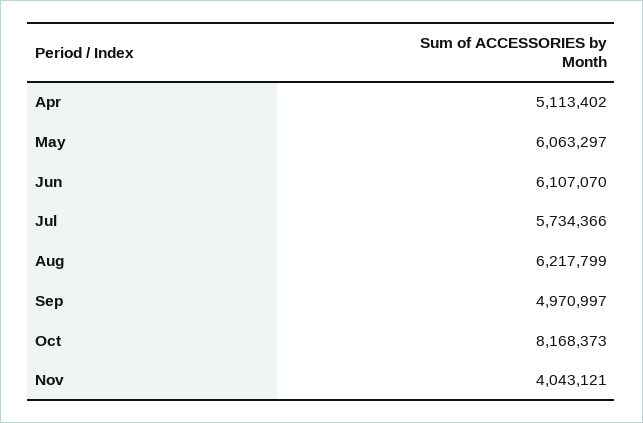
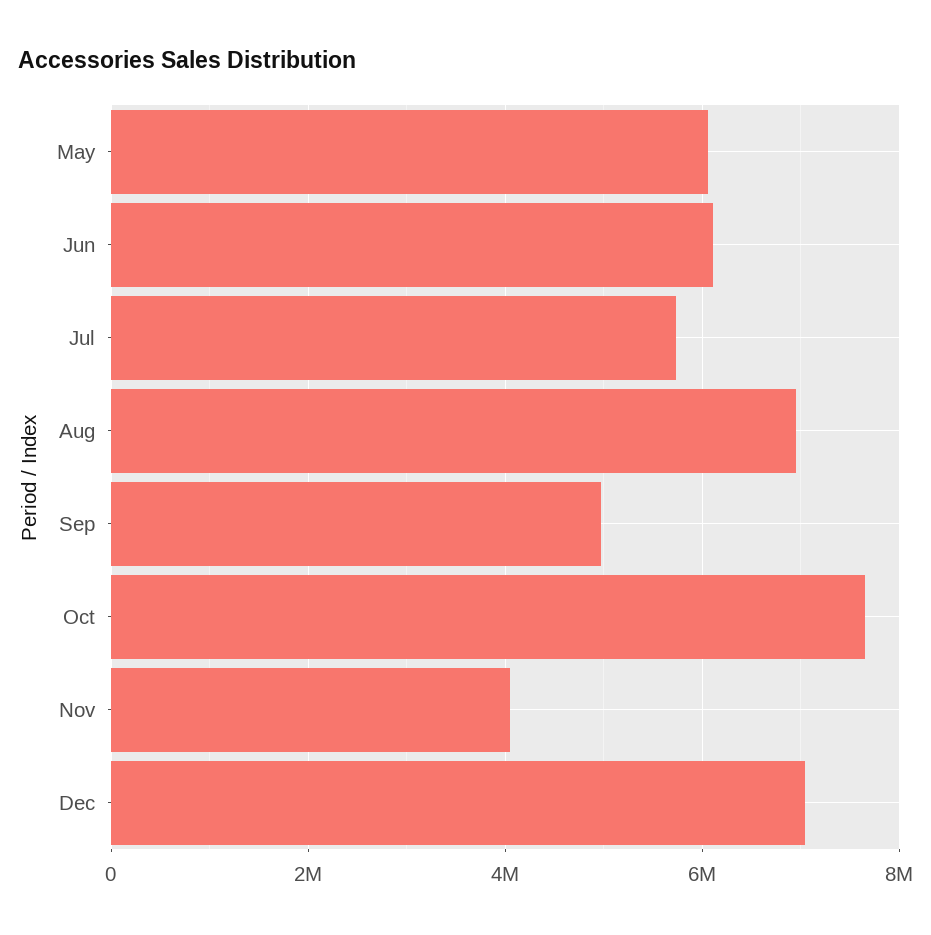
Apr: 5113402 -> none
Aug: 6217799 -> 7000000
Oct: 8168373 -> 7600000
Dec: none -> 7000000

